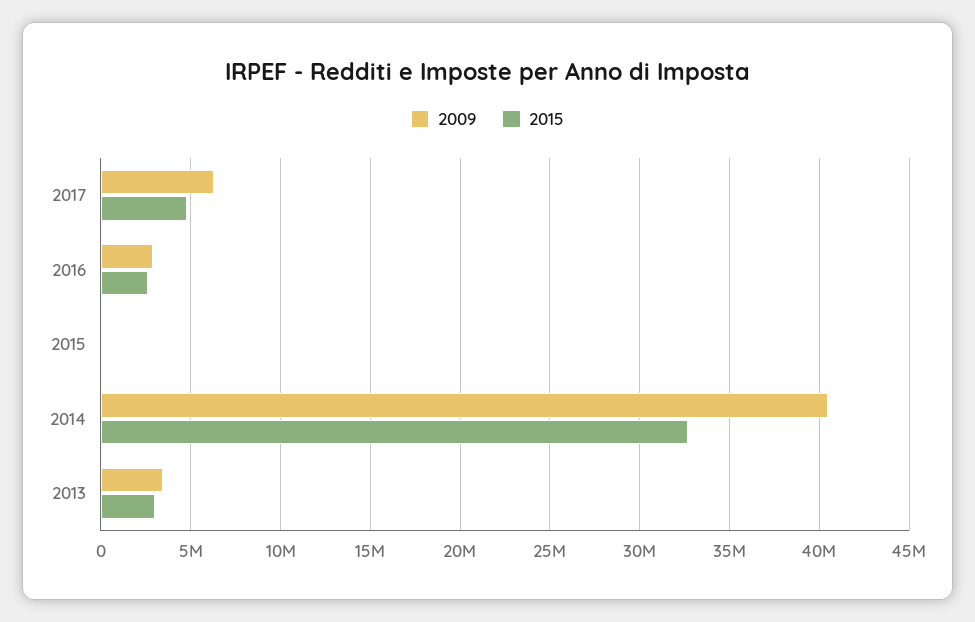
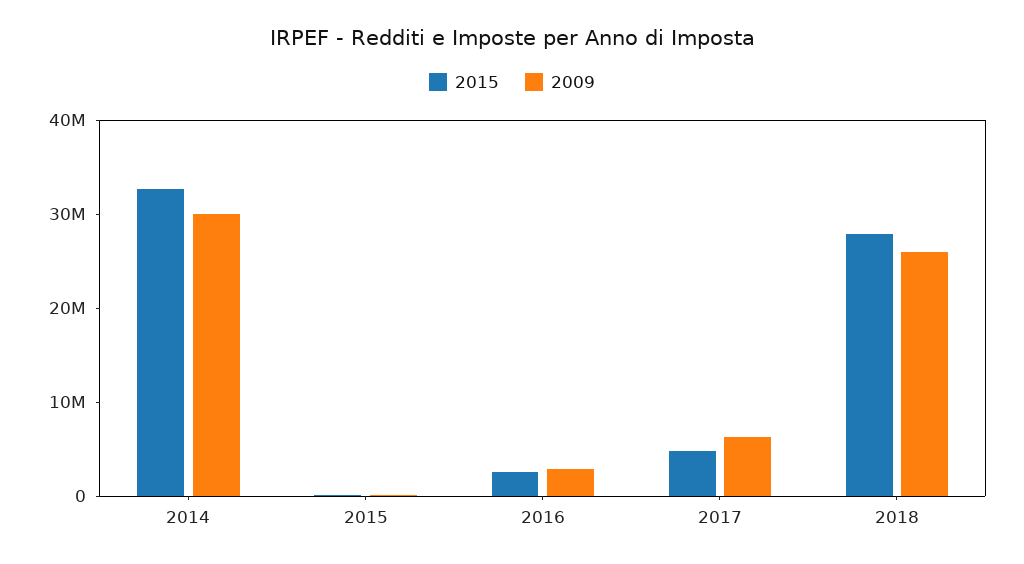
2009, 2014: 40500000 -> 30000000
2009, 2013: 3500000 -> none
2015, 2013: 3000000 -> none
2015, 2018: none -> 28000000
2009, 2018: none -> 26000000

